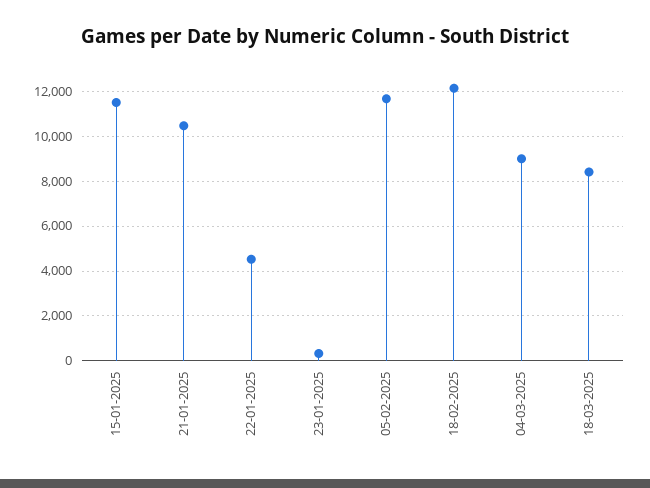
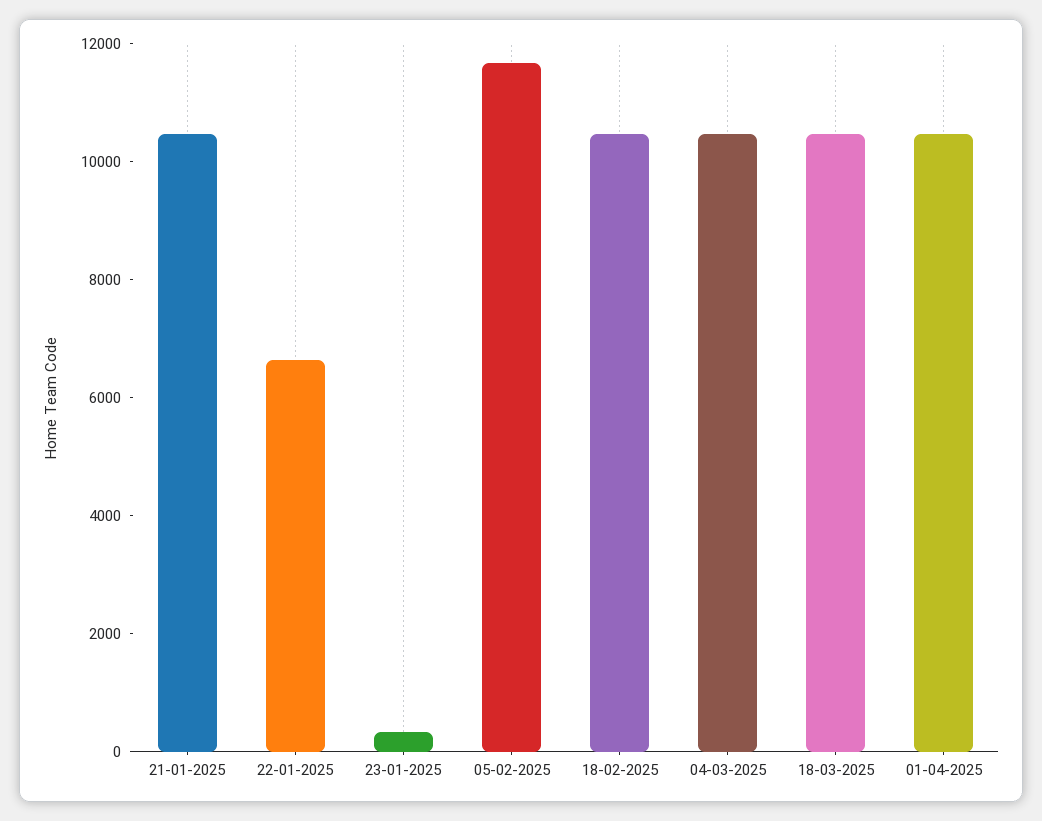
15-01-2025: 11500 -> none
22-01-2025: 4500 -> 6500
18-02-2025: 12000 -> 10500
04-03-2025: 9000 -> 10500
18-03-2025: 8500 -> 10500
01-04-2025: none -> 10500

